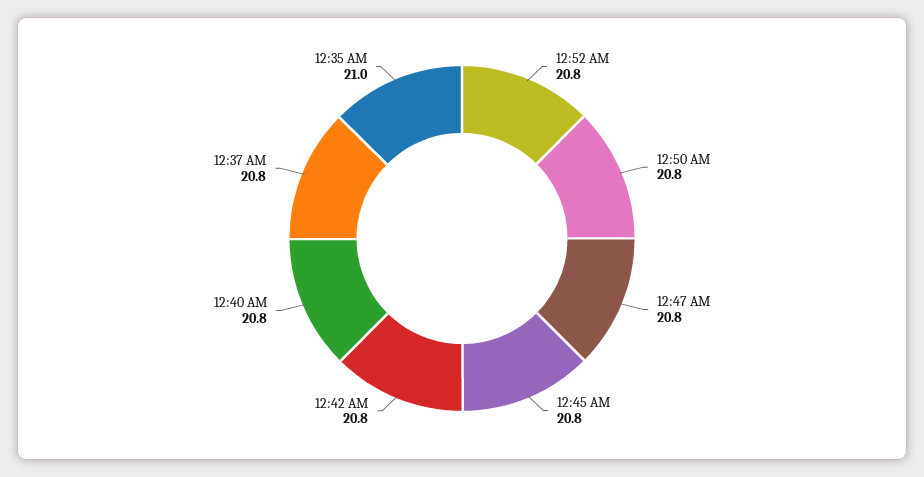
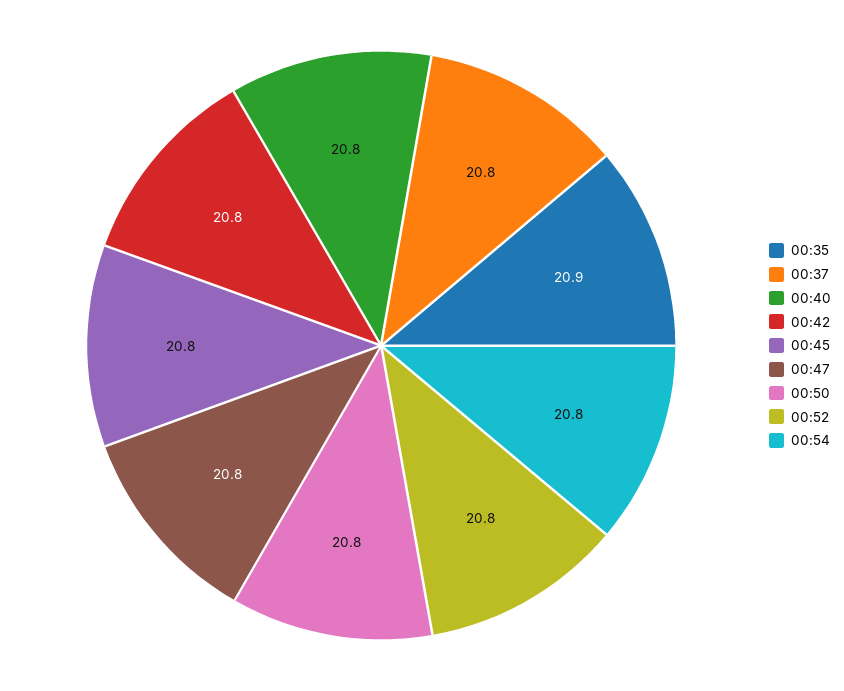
12:35 AM: 21 -> 20.9
00:54: none -> 20.8

